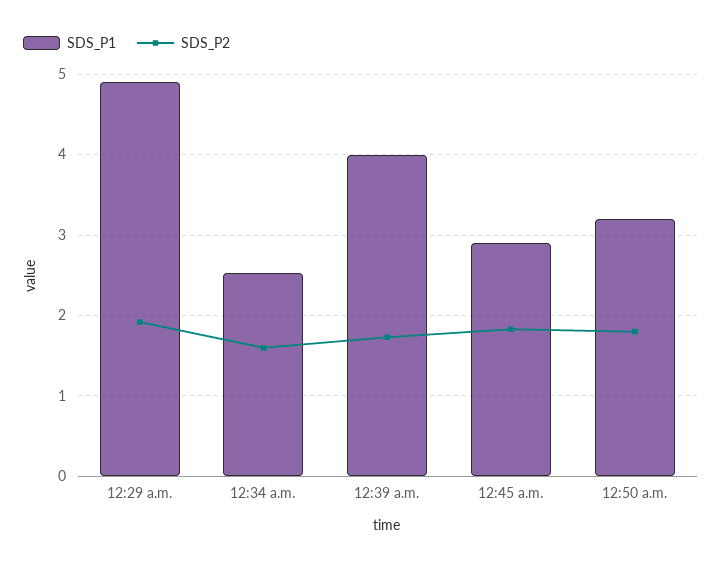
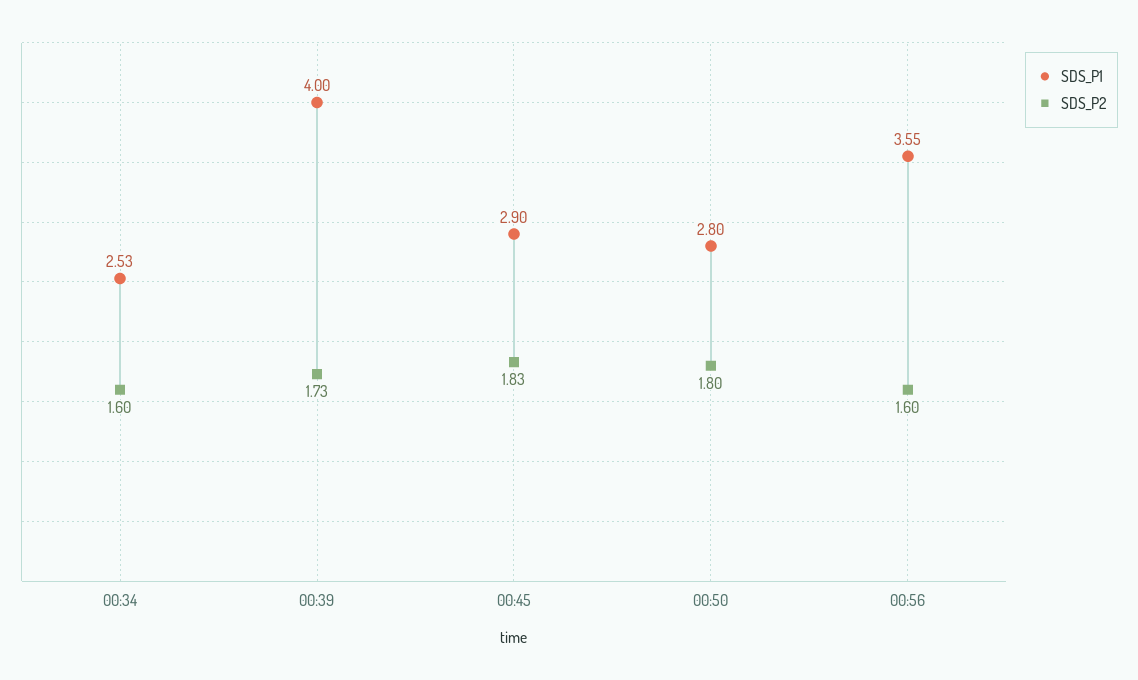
SDS_P1, 12:29 a.m.: 4.9 -> none
SDS_P2, 12:29 a.m.: 1.9 -> none
SDS_P1, 12:50 a.m.: 3.2 -> 2.8
SDS_P1, 00:56: none -> 3.55
SDS_P2, 00:56: none -> 1.6

